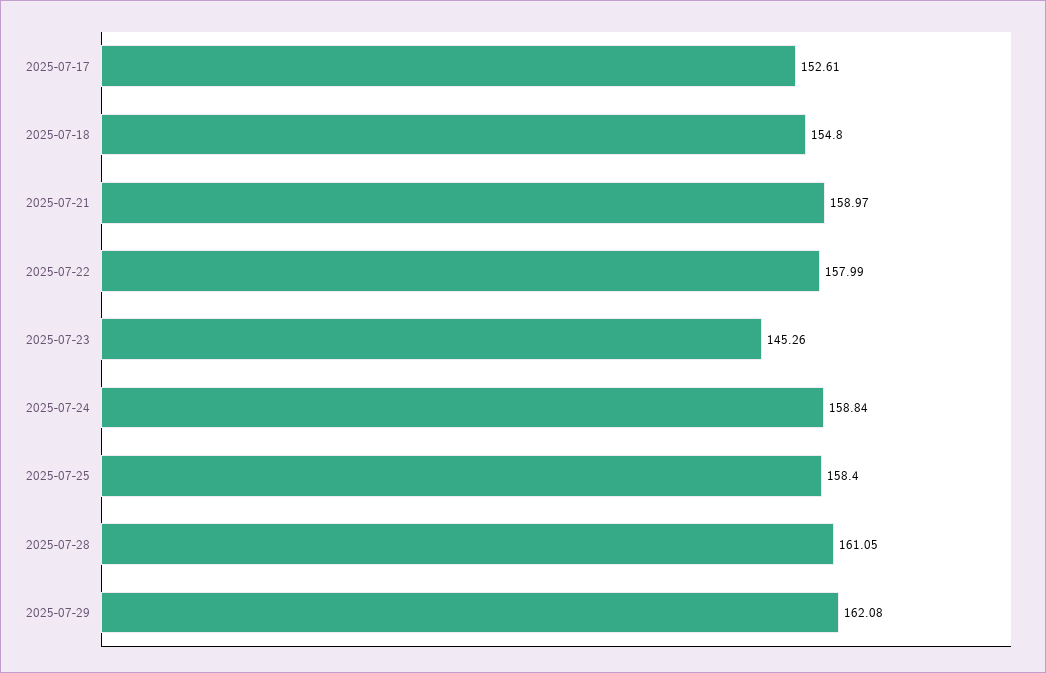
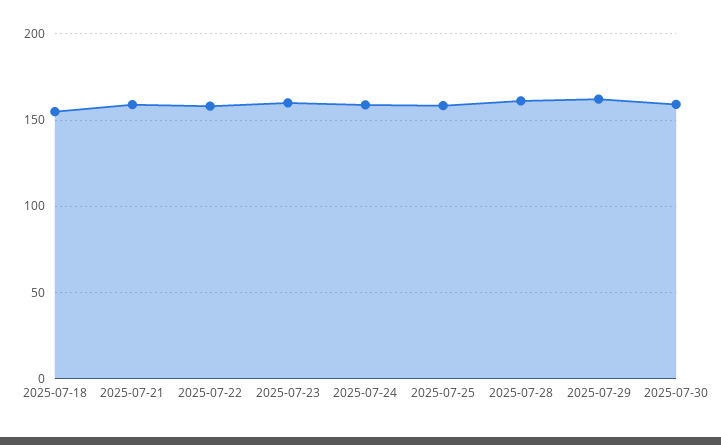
2025-07-17: 152.61 -> none
2025-07-23: 145.26 -> 160
2025-07-30: none -> 160

